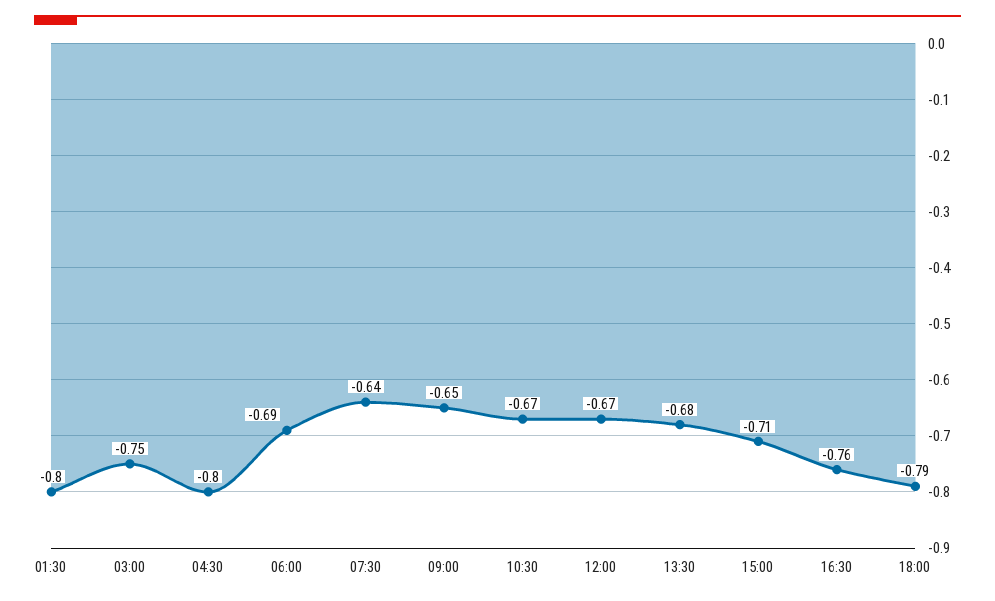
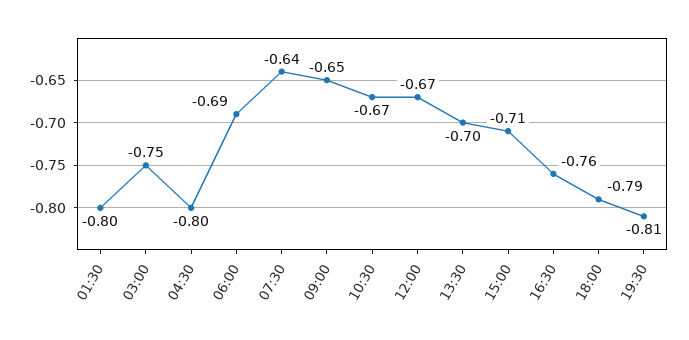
13:30: -0.68 -> -0.7
19:30: none -> -0.81

